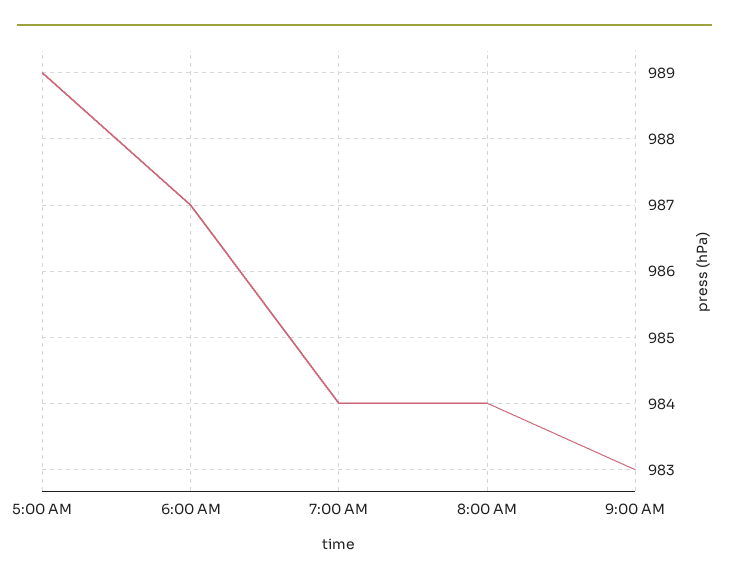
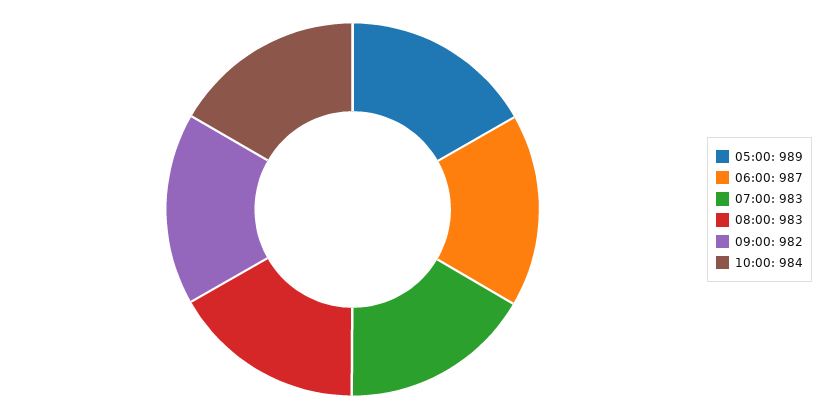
7:00 AM: 984 -> 983
8:00 AM: 984 -> 983
9:00 AM: 983 -> 982
10:00: none -> 984

